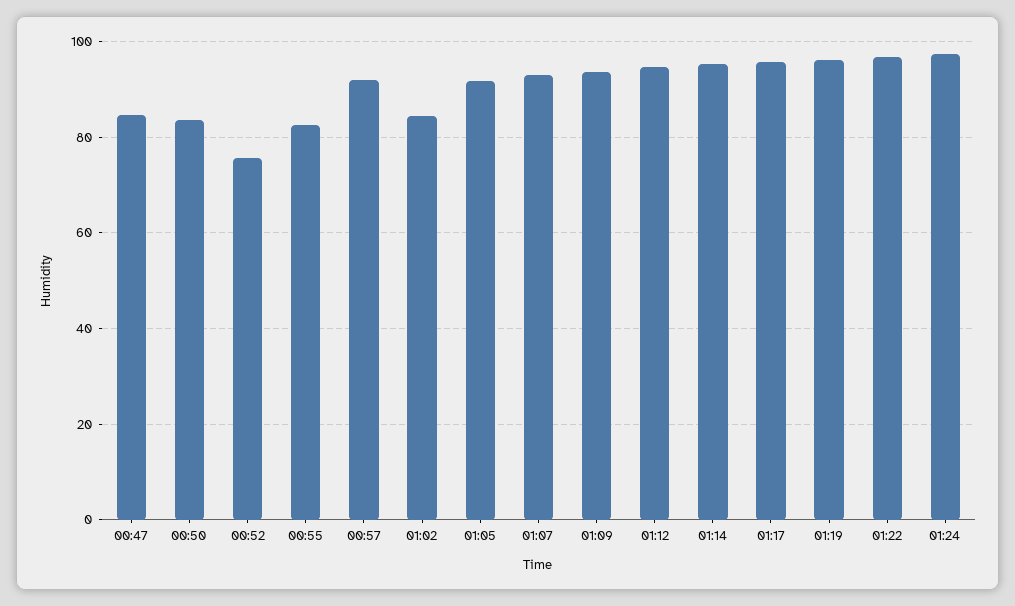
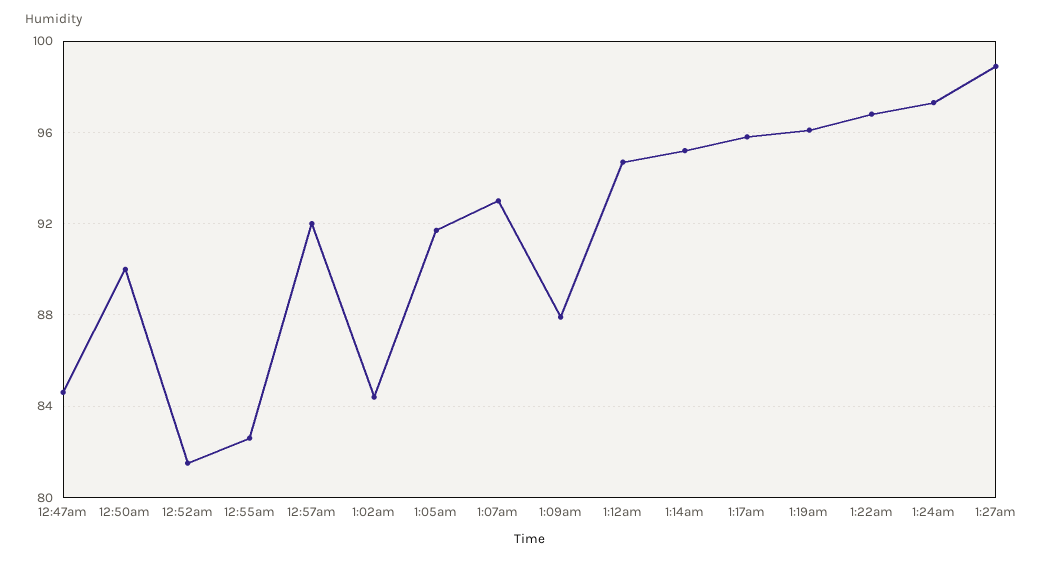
00:50: 84 -> 90
00:52: 76 -> 81.5
01:09: 94 -> 88
1:27am: none -> 99

